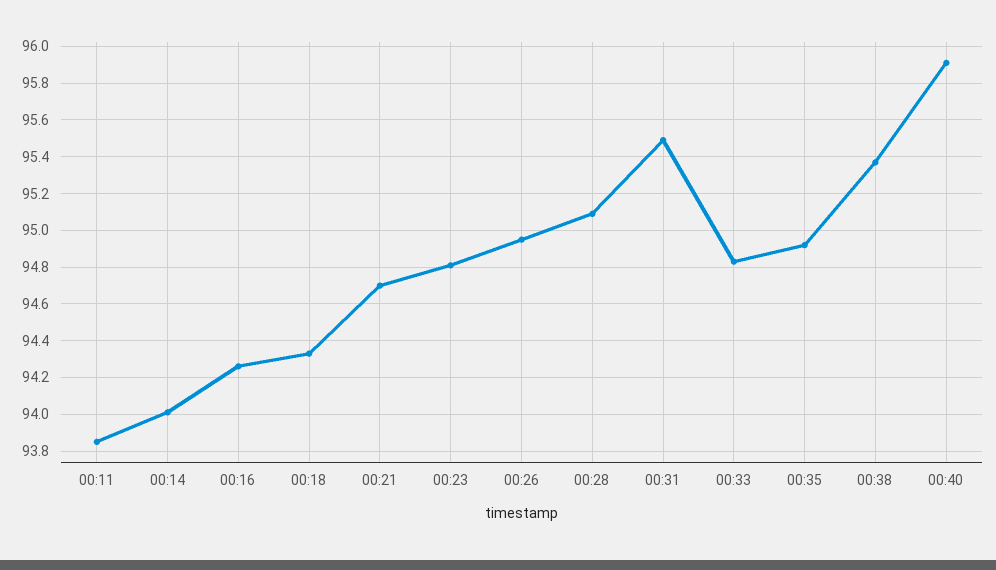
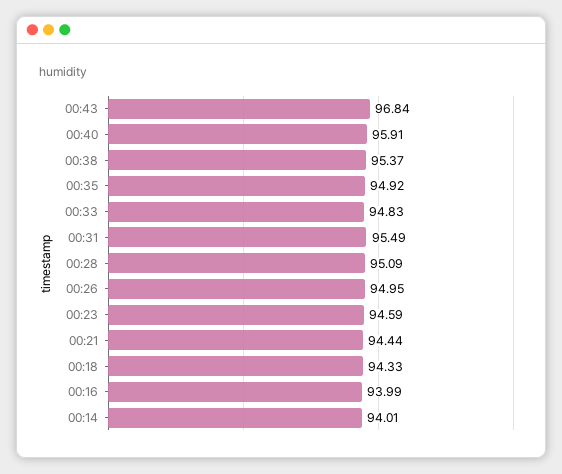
00:11: 93.85 -> none
00:16: 94.25 -> 93.99
00:21: 94.7 -> 94.44
00:23: 94.8 -> 94.59
00:43: none -> 96.84

